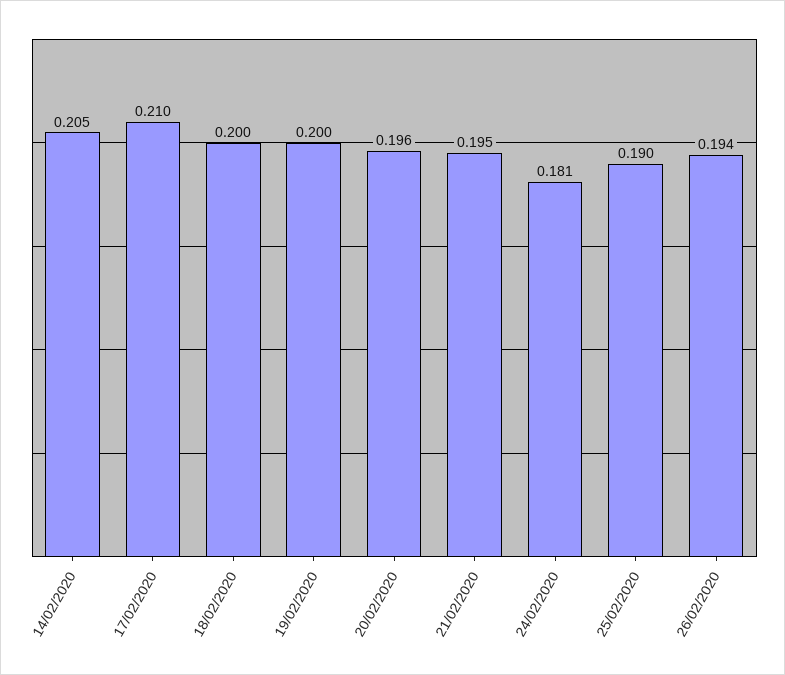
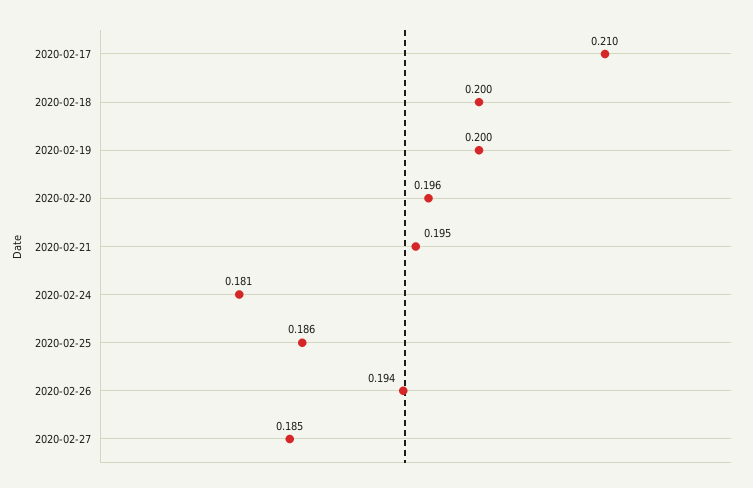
14/02/2020: 0.205 -> none
25/02/2020: 0.19 -> 0.186
2020-02-27: none -> 0.185

